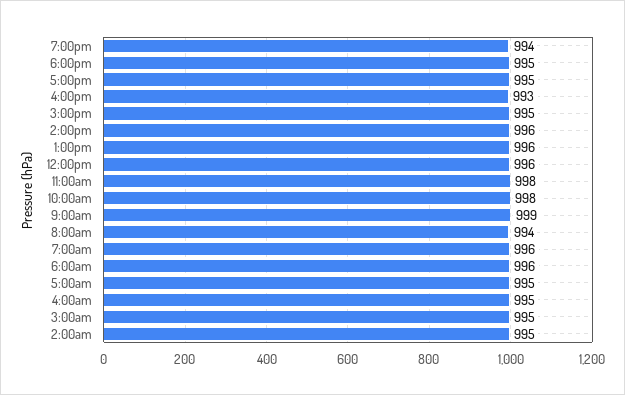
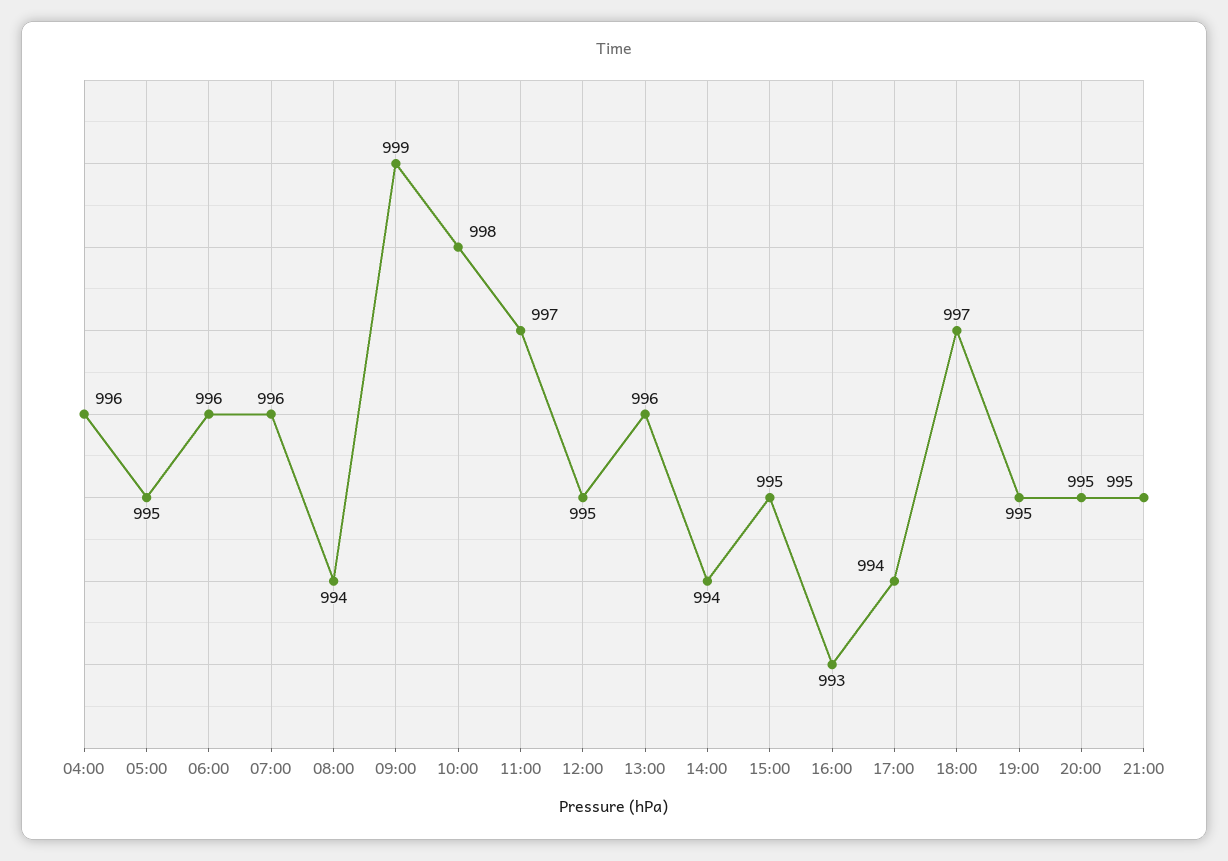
7:00pm: 994 -> 995
6:00pm: 995 -> 997
5:00pm: 995 -> 994
2:00pm: 996 -> 994
12:00pm: 996 -> 995
11:00am: 998 -> 997
4:00am: 995 -> 996
3:00am: 995 -> none
2:00am: 995 -> none
20:00: none -> 995
21:00: none -> 995

